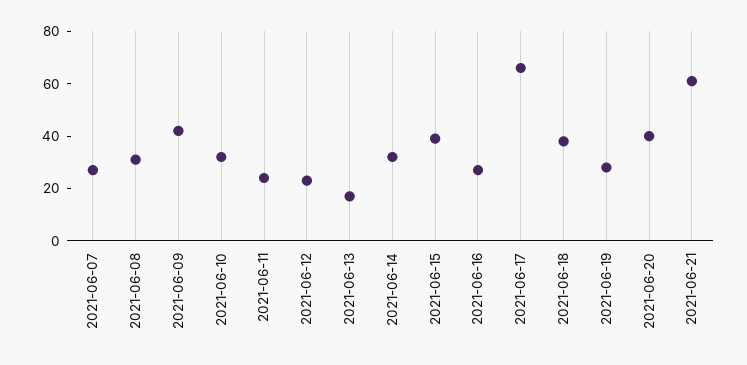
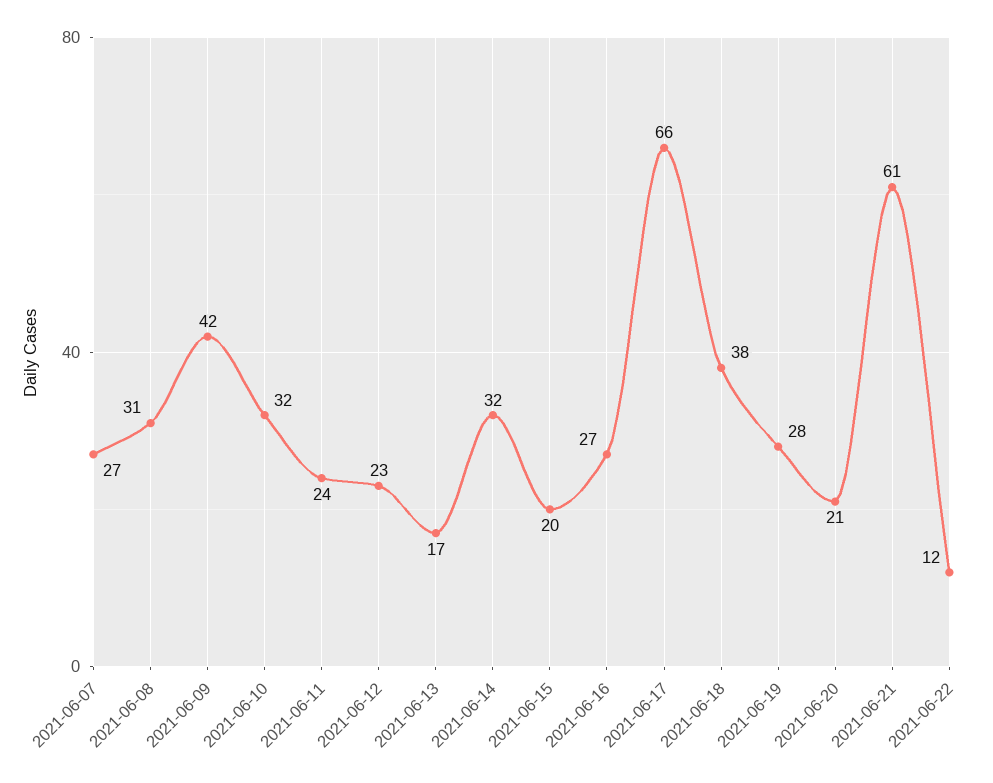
2021-06-15: 40 -> 20
2021-06-20: 40 -> 21
2021-06-22: none -> 12

